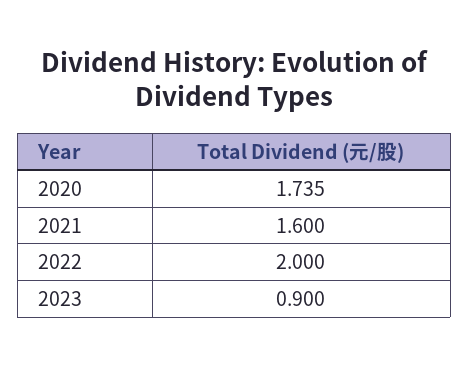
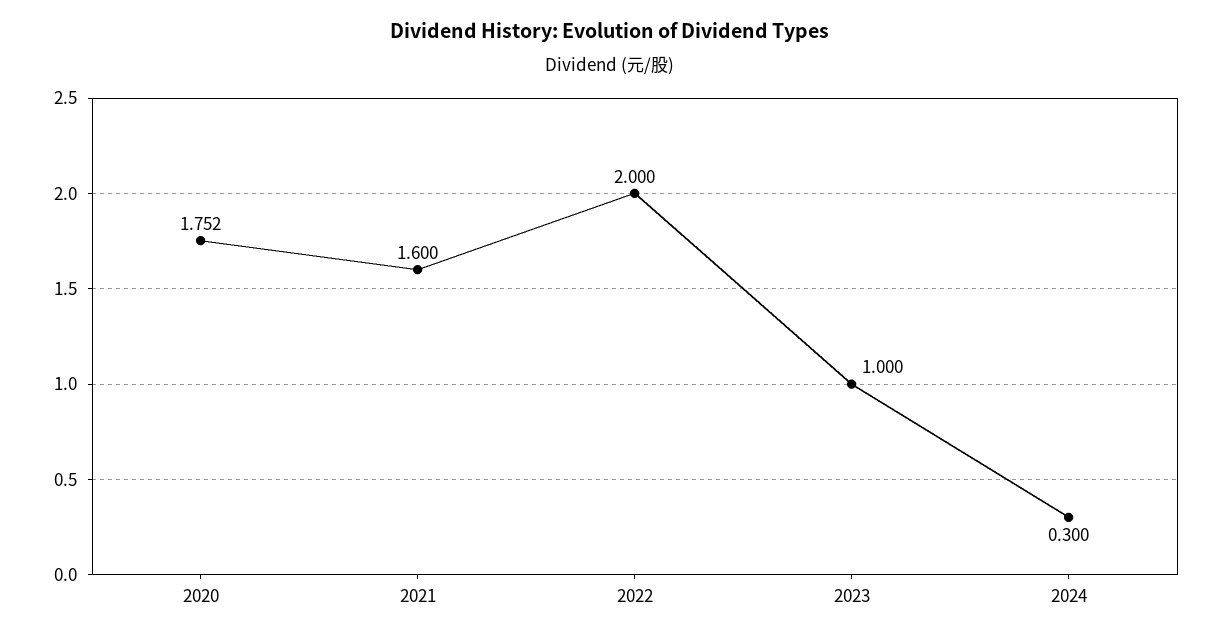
2020: 1.735 -> 1.752
2023: 0.9 -> 1
2024: none -> 0.3

